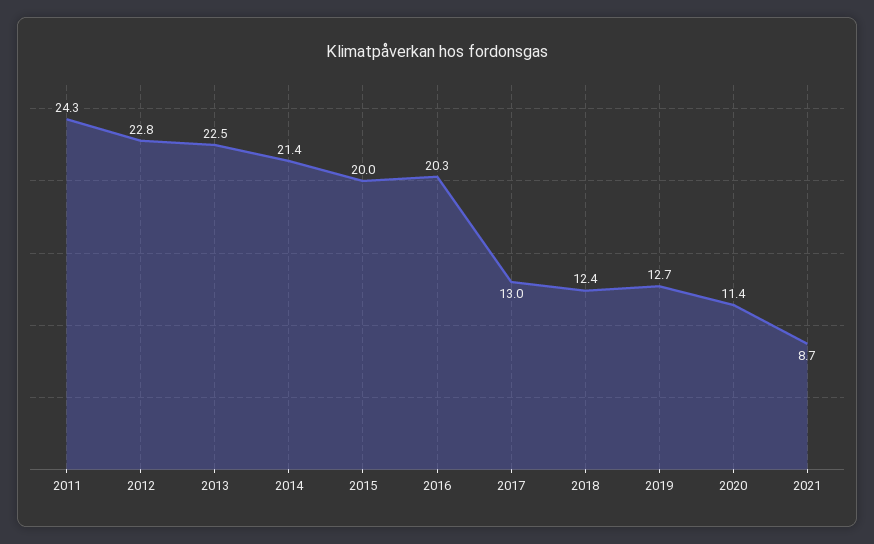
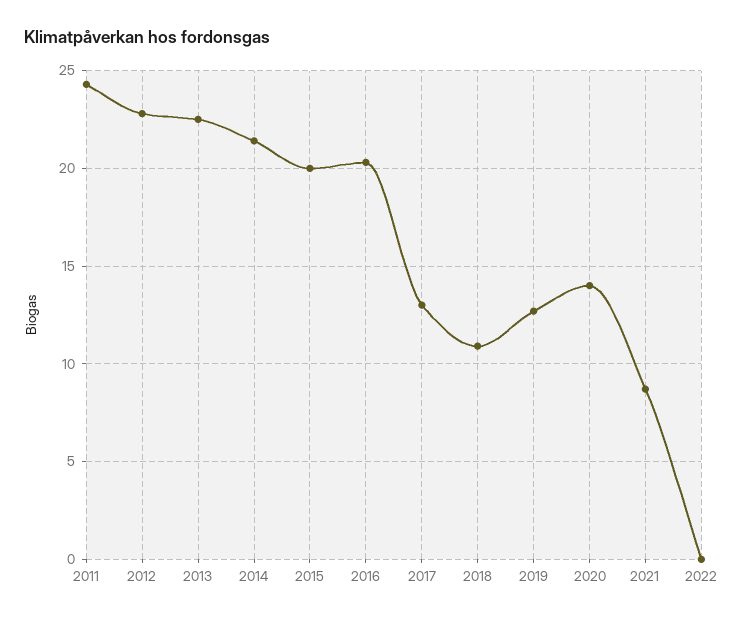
2018: 12.4 -> 11
2020: 11.4 -> 14
2022: none -> 0

